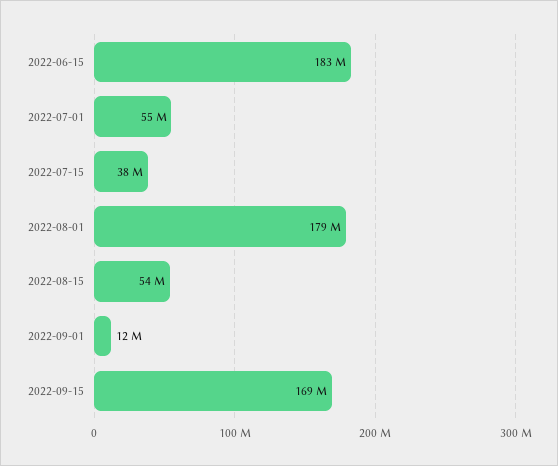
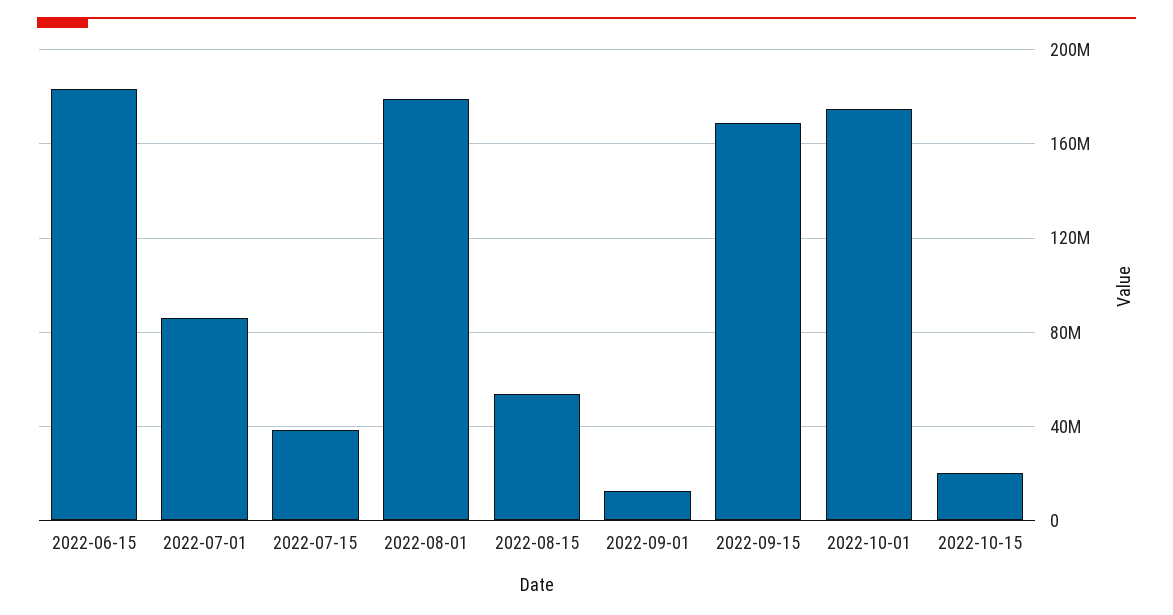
2022-07-01: 55000000 -> 85000000
2022-10-01: none -> 175000000
2022-10-15: none -> 20000000

